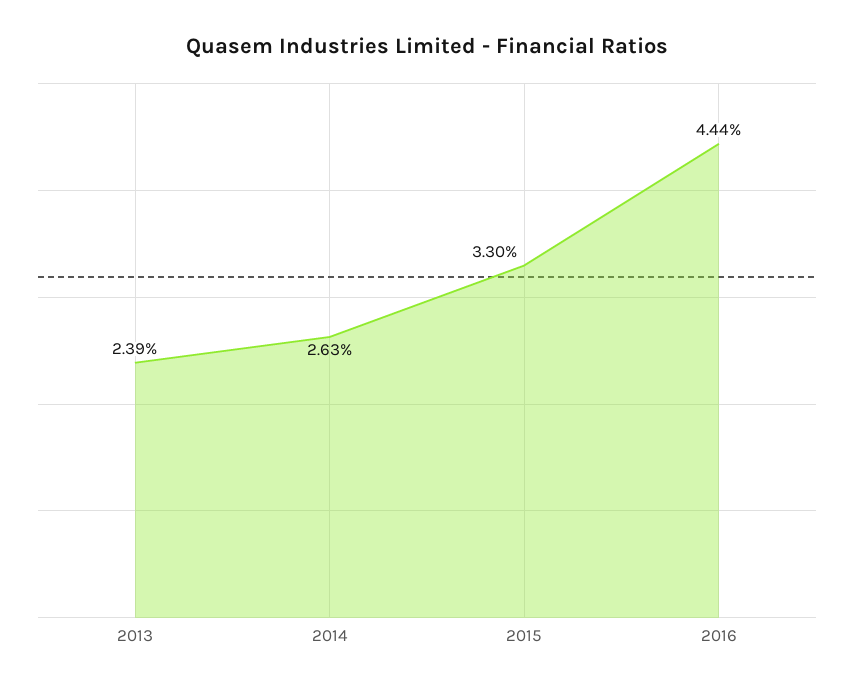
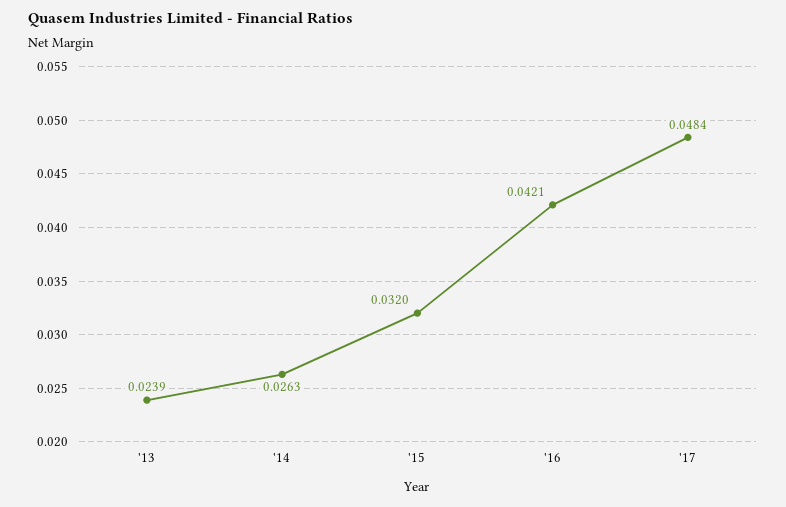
2015: 0.033 -> 0.032
2016: 0.0444 -> 0.0421
'17: none -> 0.0484

